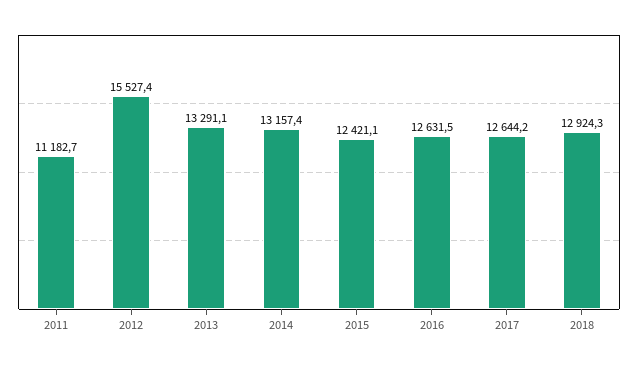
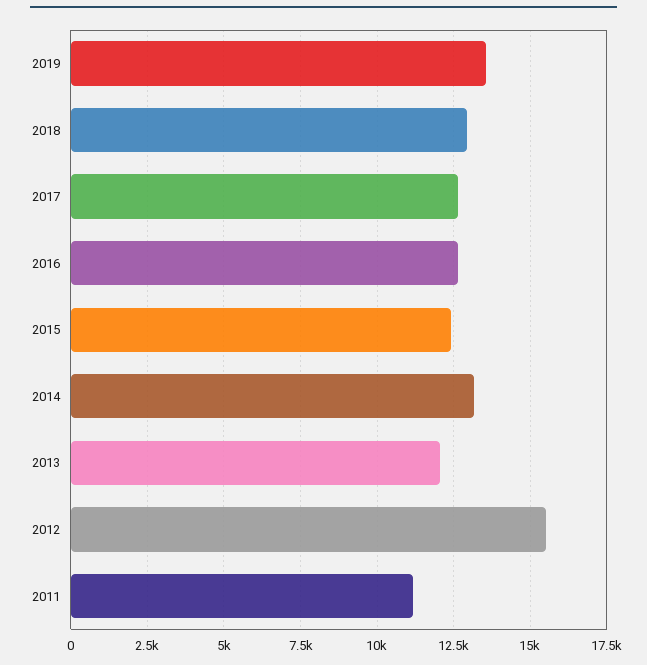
2013: 13291.1 -> 12000
2019: none -> 13500

